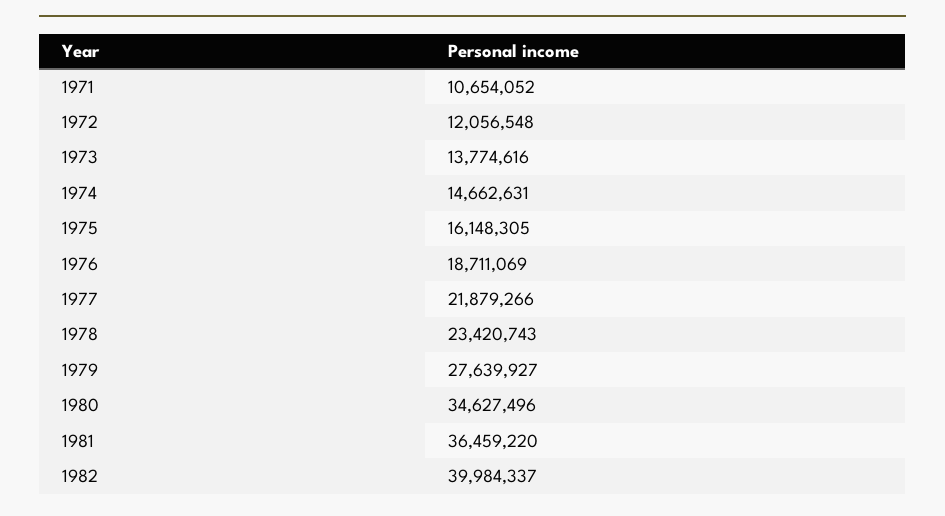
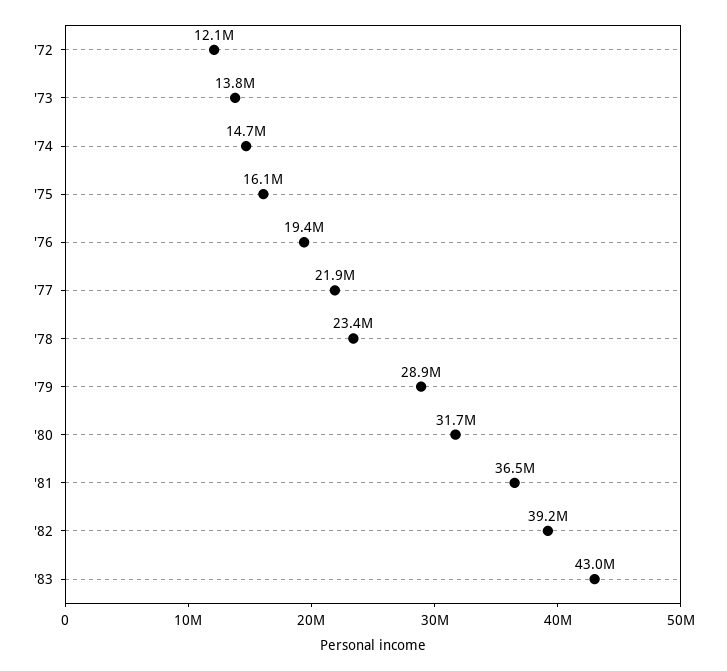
1971: 10654052 -> none
1976: 18711069 -> 19400000
1979: 27639927 -> 28900000
1980: 34627496 -> 31700000
1982: 39984337 -> 39200000
'83: none -> 43000000

